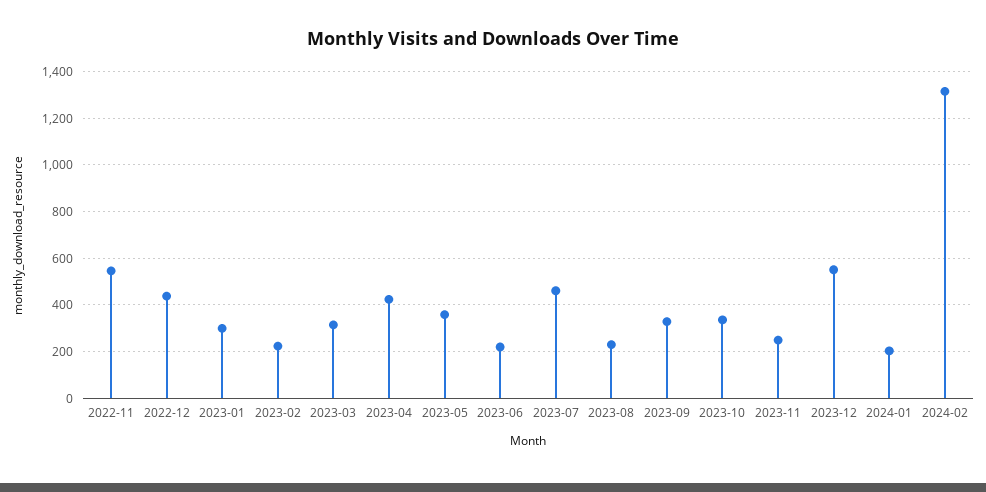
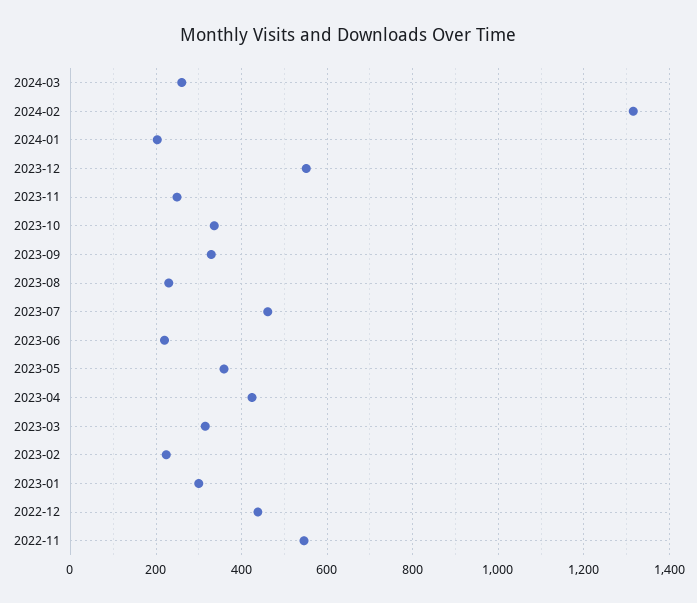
2024-03: none -> 260

